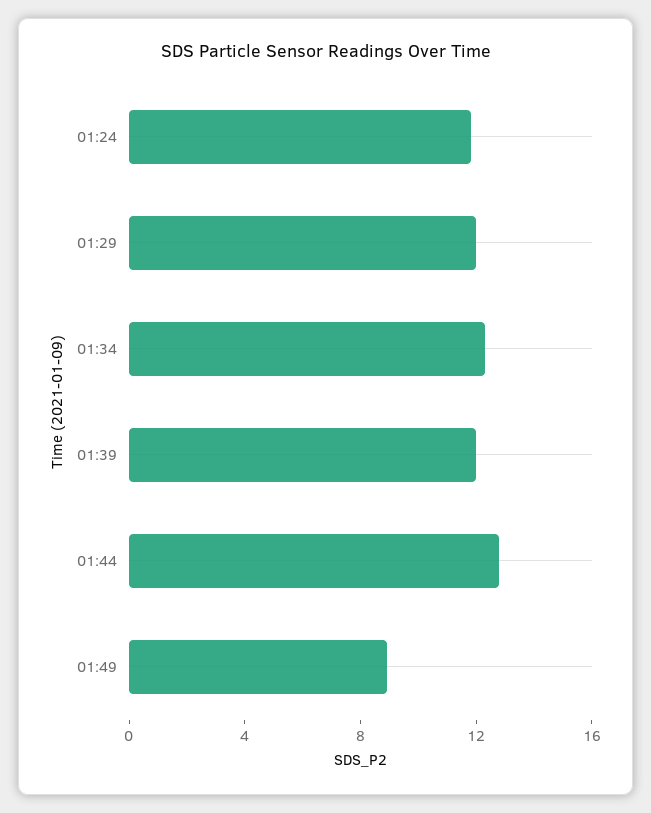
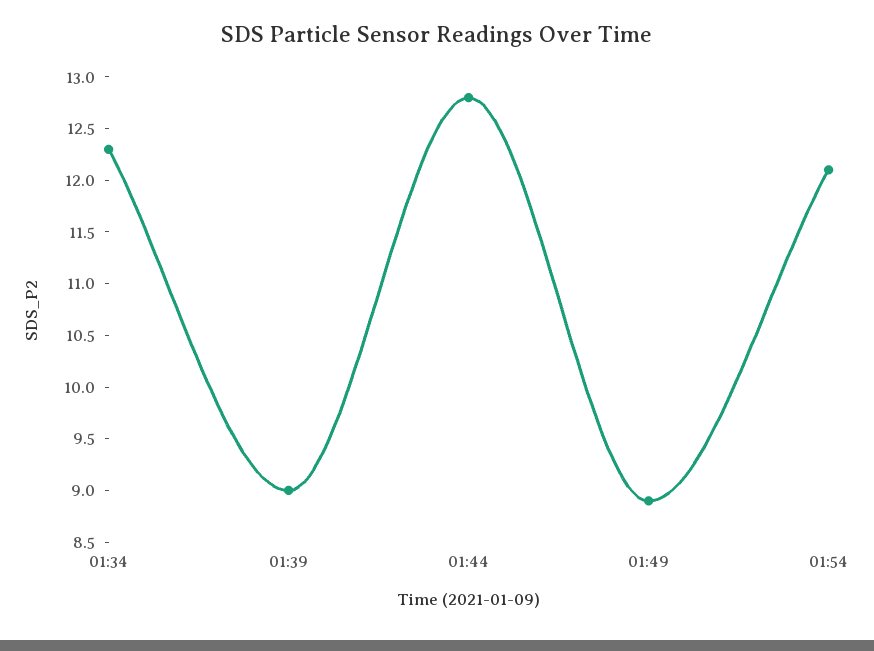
01:24: 12 -> none
01:29: 12 -> none
01:39: 12 -> 9
01:54: none -> 12.1

